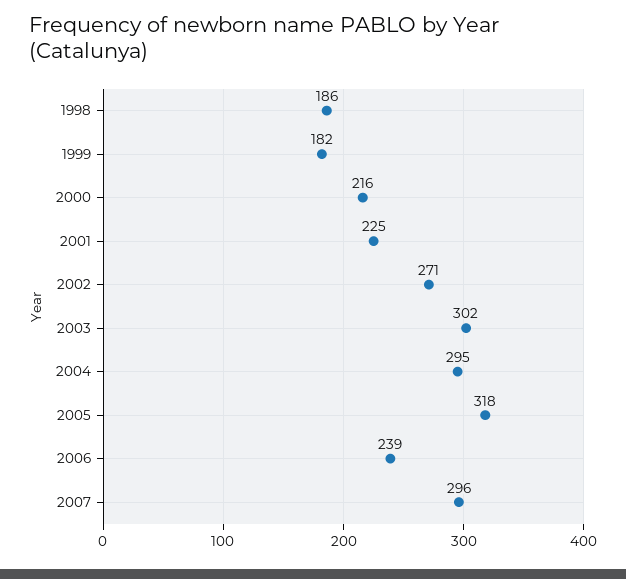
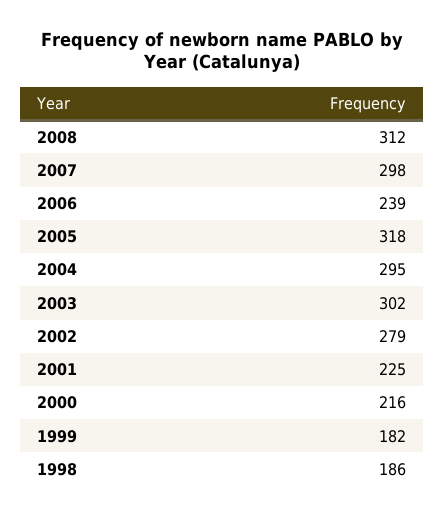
2002: 271 -> 279
2007: 296 -> 298
2008: none -> 312

